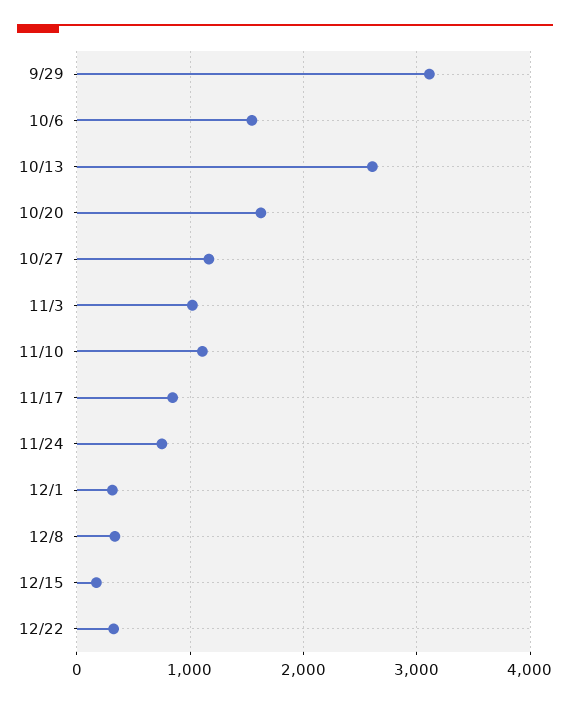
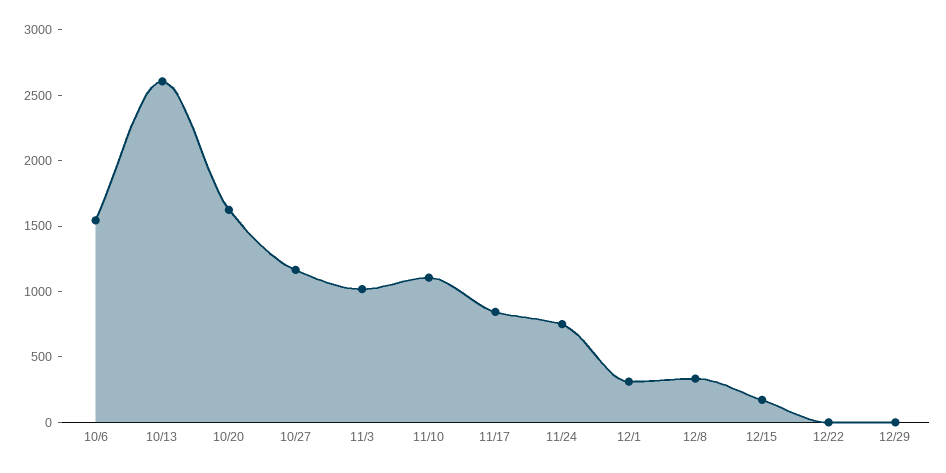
9/29: 3100 -> none
12/22: 300 -> 0
12/29: none -> 0

